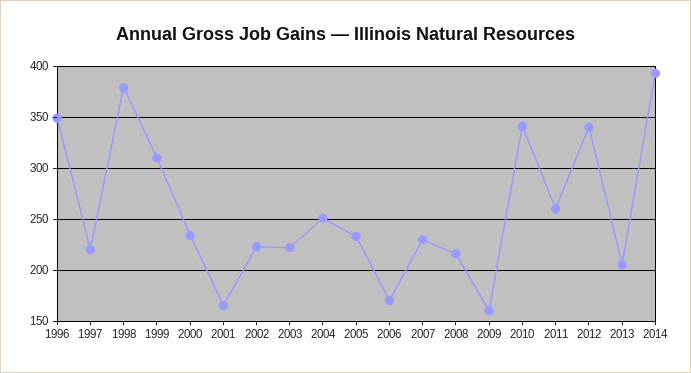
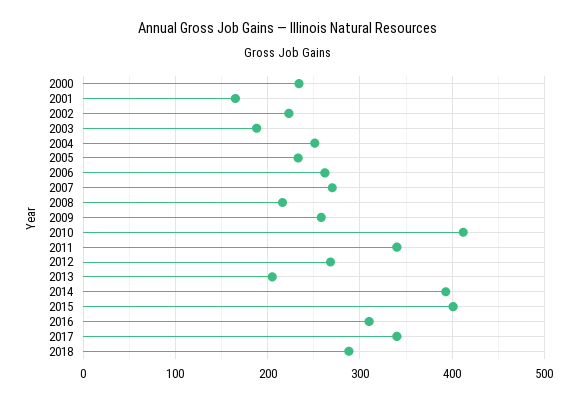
1996: 350 -> none
1997: 220 -> none
1998: 380 -> none
1999: 310 -> none
2003: 220 -> 190
2006: 170 -> 260
2007: 230 -> 270
2009: 160 -> 260
2010: 340 -> 410
2011: 260 -> 340
2012: 340 -> 270
2015: none -> 400
2016: none -> 310
2017: none -> 340
2018: none -> 290

